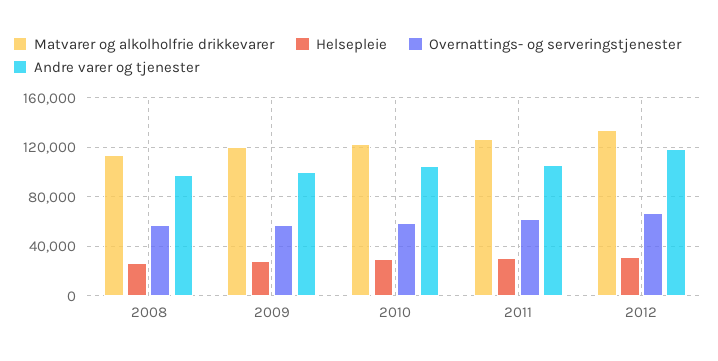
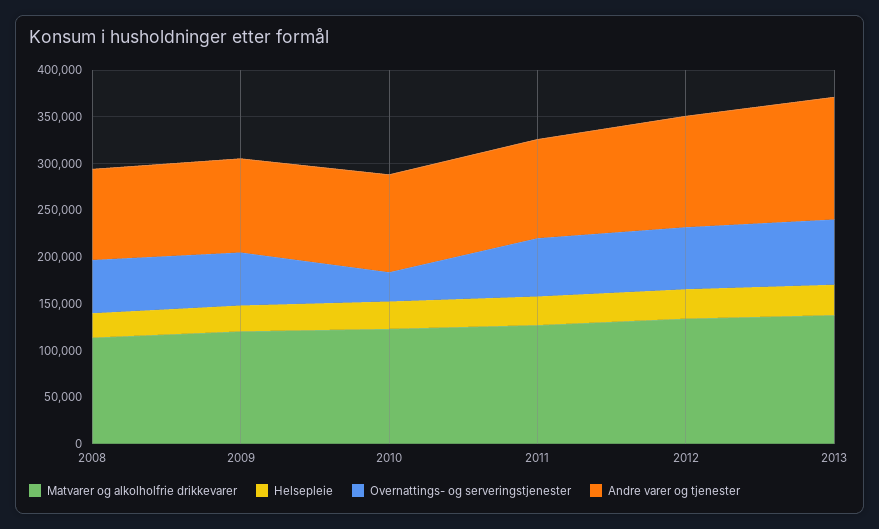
Overnattings- og serveringstjenester, 2010: 60000 -> 30000
Matvarer og alkolholfrie drikkevarer, 2013: none -> 140000
Helsepleie, 2013: none -> 30000
Overnattings- og serveringstjenester, 2013: none -> 70000
Andre varer og tjenester, 2013: none -> 130000

